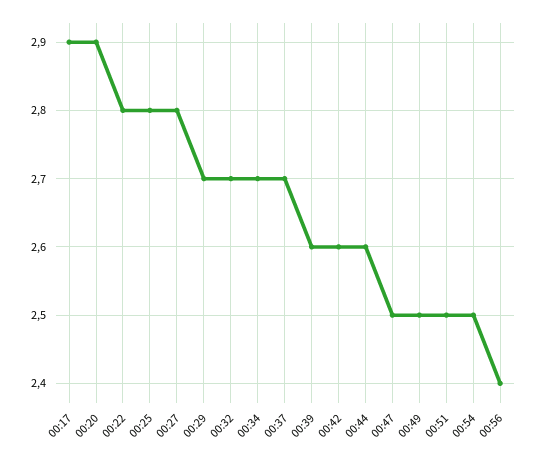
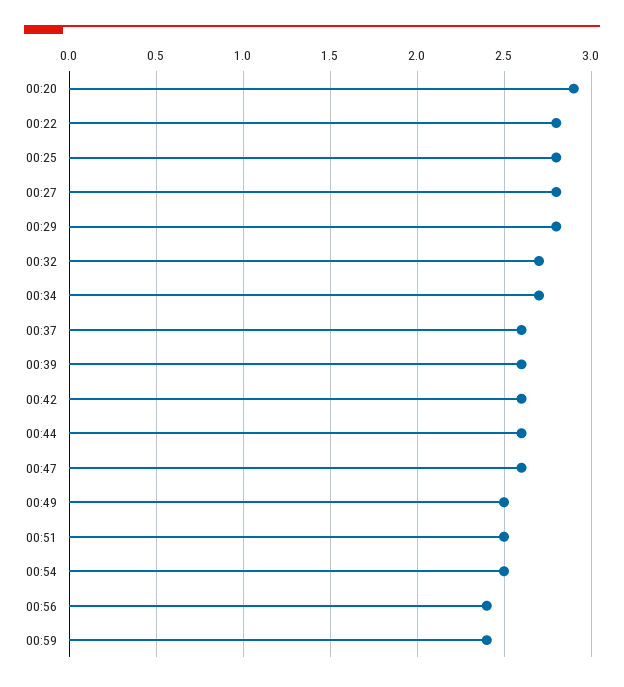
00:17: 2.9 -> none
00:29: 2.7 -> 2.8
00:37: 2.7 -> 2.6
00:47: 2.5 -> 2.6
00:59: none -> 2.4

